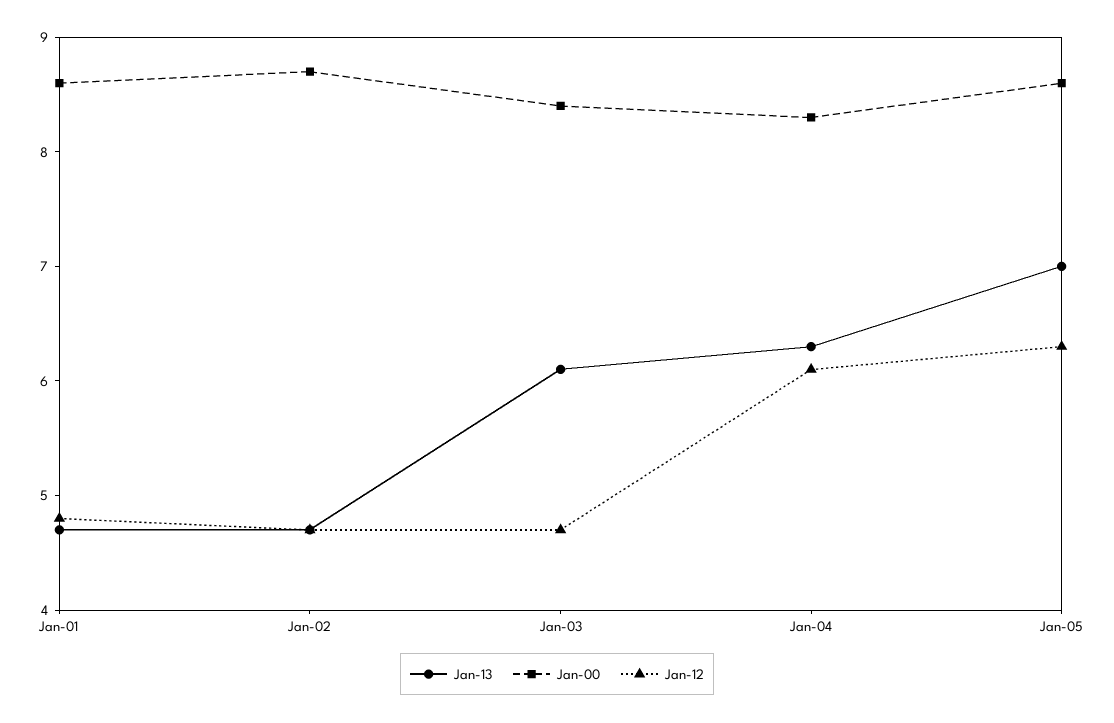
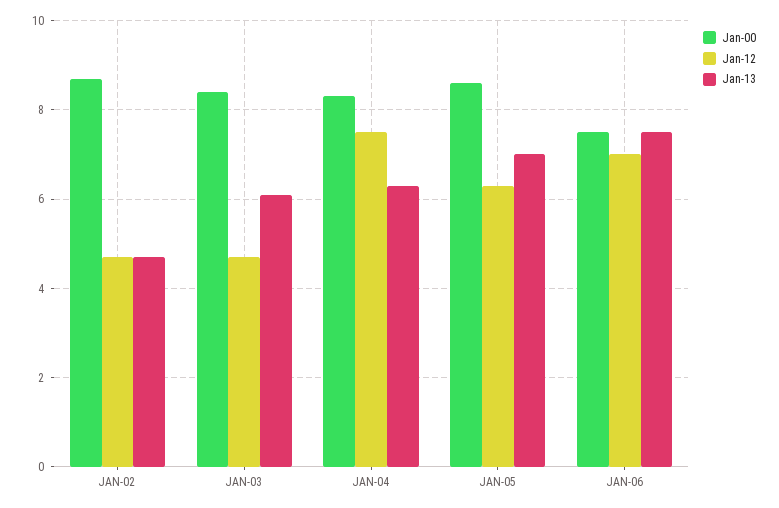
Jan-13, Jan-01: 4.7 -> none
Jan-00, Jan-01: 8.6 -> none
Jan-12, Jan-01: 4.8 -> none
Jan-12, Jan-04: 6.1 -> 7.5
Jan-00, JAN-06: none -> 7.5
Jan-12, JAN-06: none -> 7
Jan-13, JAN-06: none -> 7.5

